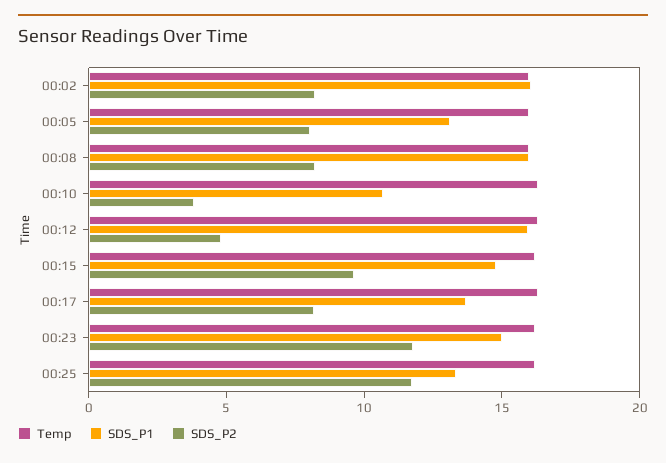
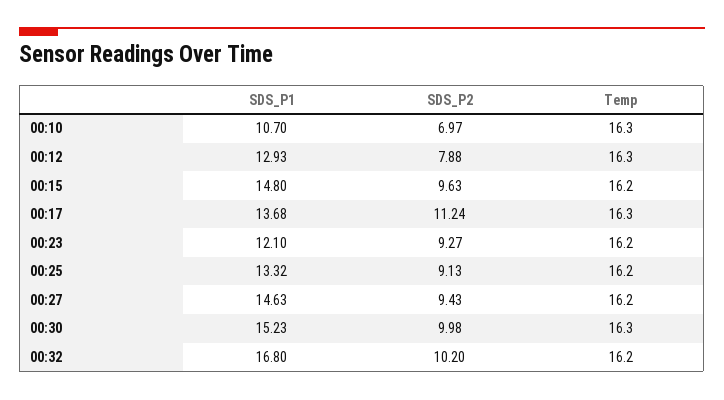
Temp, 00:02: 16 -> none
SDS_P1, 00:02: 16 -> none
SDS_P2, 00:02: 8 -> none
Temp, 00:05: 16 -> none
SDS_P1, 00:05: 13 -> none
SDS_P2, 00:05: 8 -> none
Temp, 00:08: 16 -> none
SDS_P1, 00:08: 16 -> none
SDS_P2, 00:08: 8 -> none
SDS_P2, 00:10: 4 -> 6.97
SDS_P1, 00:12: 16 -> 12.93
SDS_P2, 00:12: 5 -> 7.88
SDS_P2, 00:17: 8 -> 11.24
SDS_P1, 00:23: 15 -> 12.1
SDS_P2, 00:23: 12 -> 9.27
SDS_P2, 00:25: 12 -> 9.13
SDS_P1, 00:27: none -> 14.63
SDS_P2, 00:27: none -> 9.43
Temp, 00:27: none -> 16.2
SDS_P1, 00:30: none -> 15.23
SDS_P2, 00:30: none -> 9.98
Temp, 00:30: none -> 16.3
SDS_P1, 00:32: none -> 16.8
SDS_P2, 00:32: none -> 10.2
Temp, 00:32: none -> 16.2

